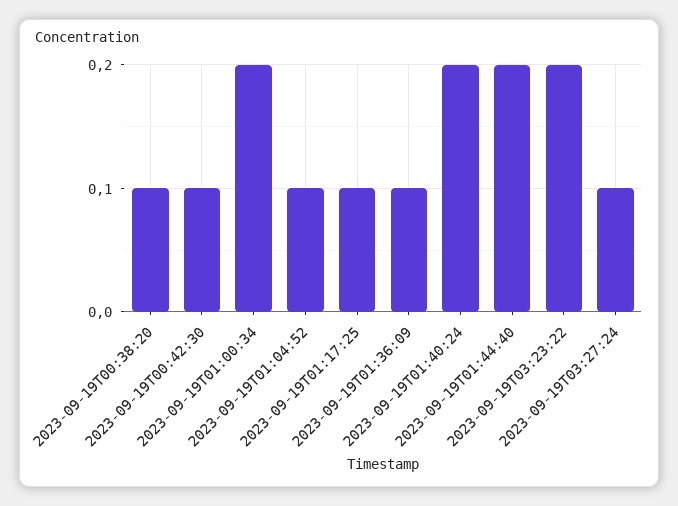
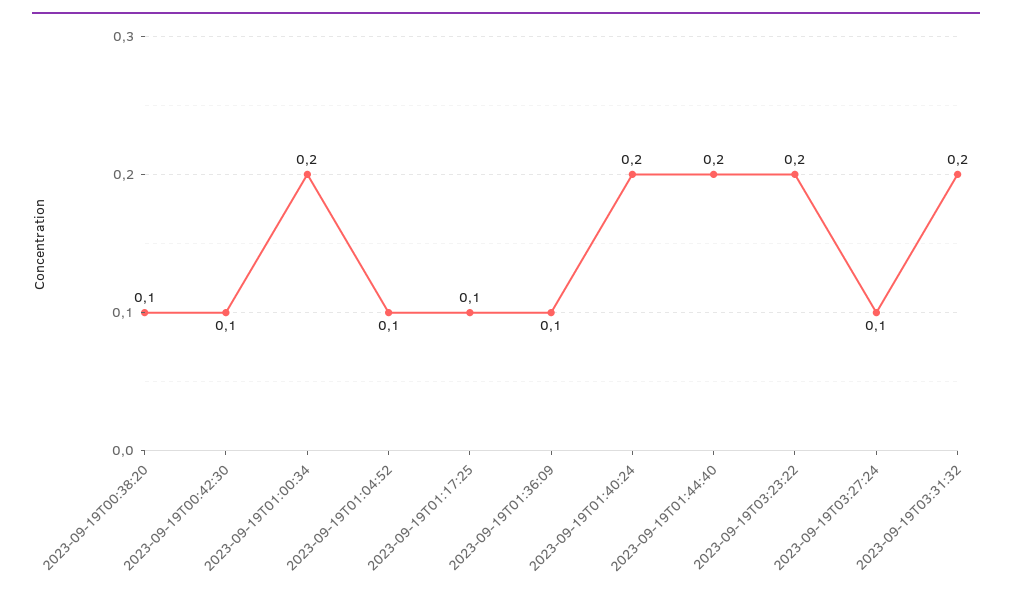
2023-09-19T03:31:32: none -> 0.2

